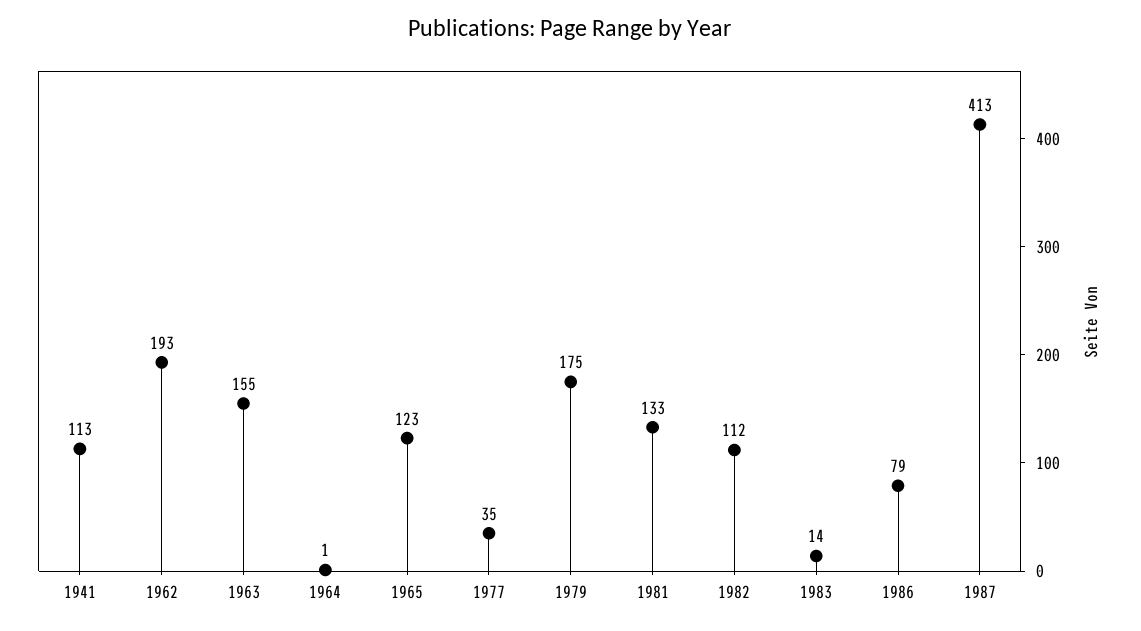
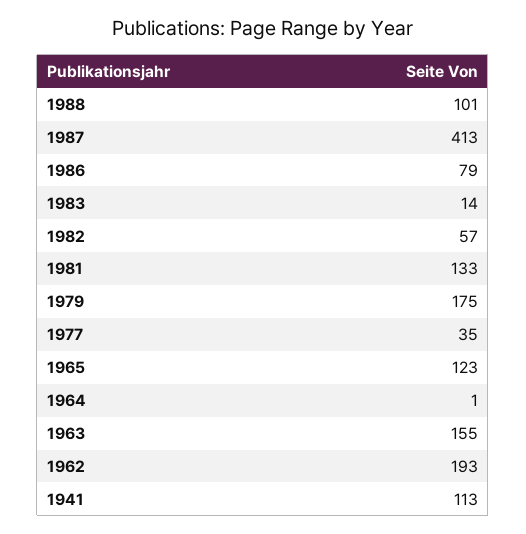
1982: 112 -> 57
1988: none -> 101

